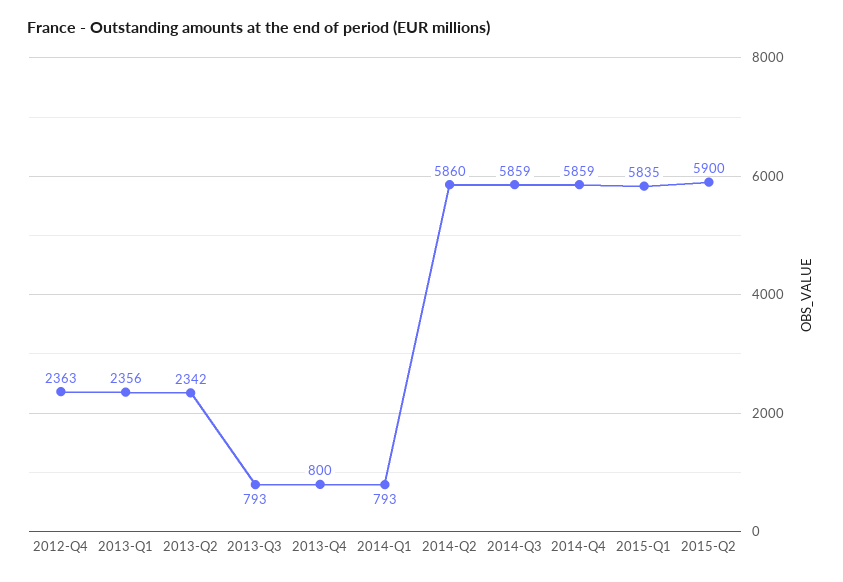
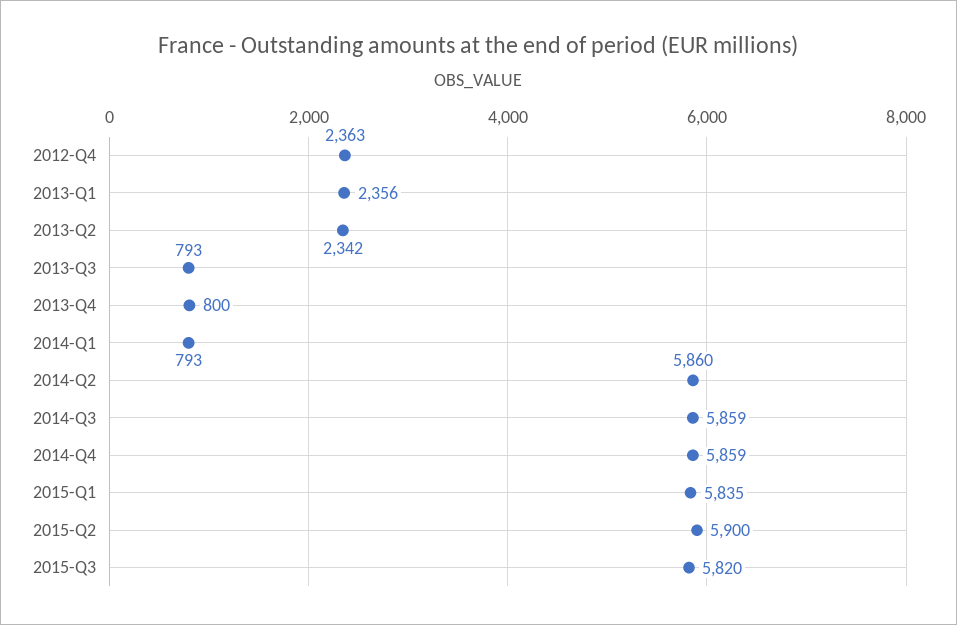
2015-Q3: none -> 5820

